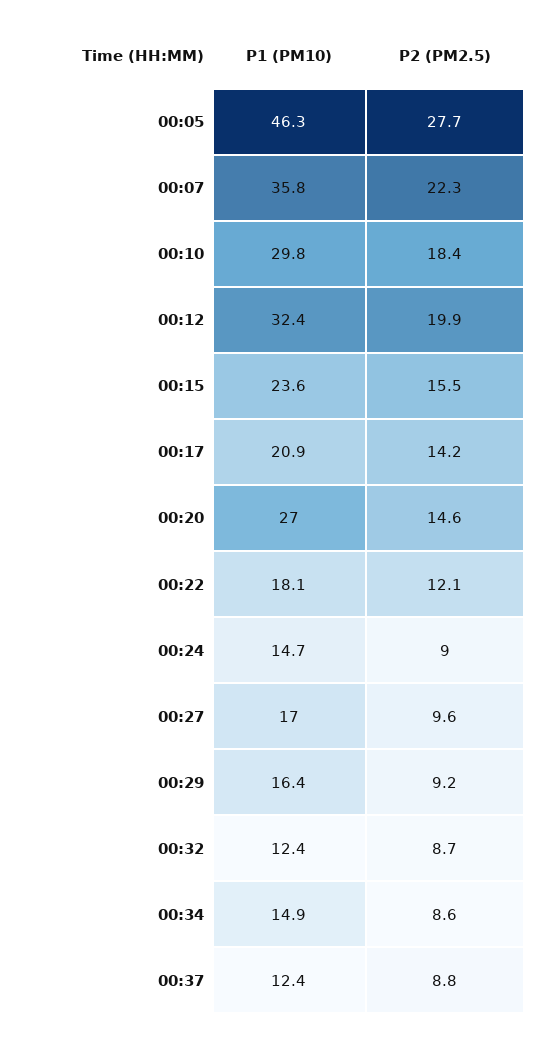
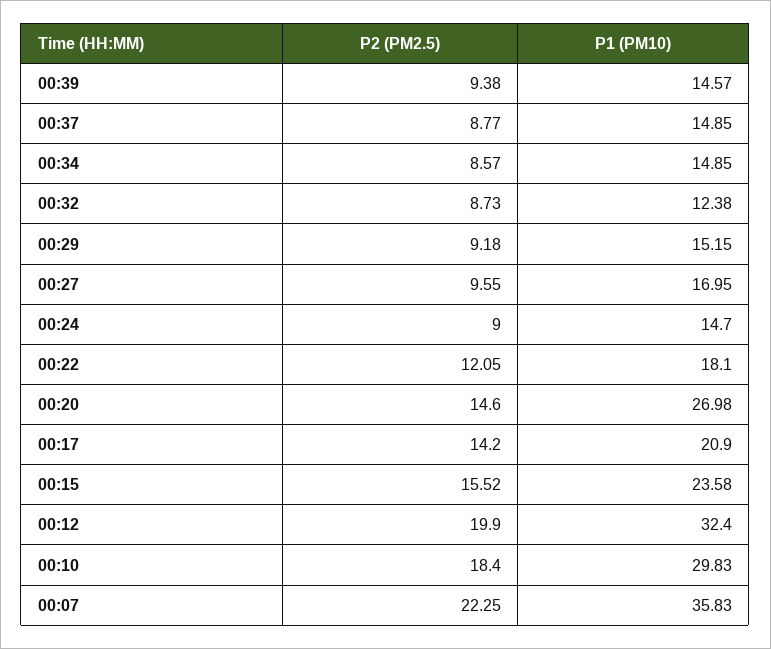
P1 (PM10), 00:05: 46.3 -> none
P2 (PM2.5), 00:05: 27.7 -> none
P1 (PM10), 00:29: 16.4 -> 15.15
P1 (PM10), 00:37: 12.4 -> 14.85
P2 (PM2.5), 00:39: none -> 9.38
P1 (PM10), 00:39: none -> 14.57

